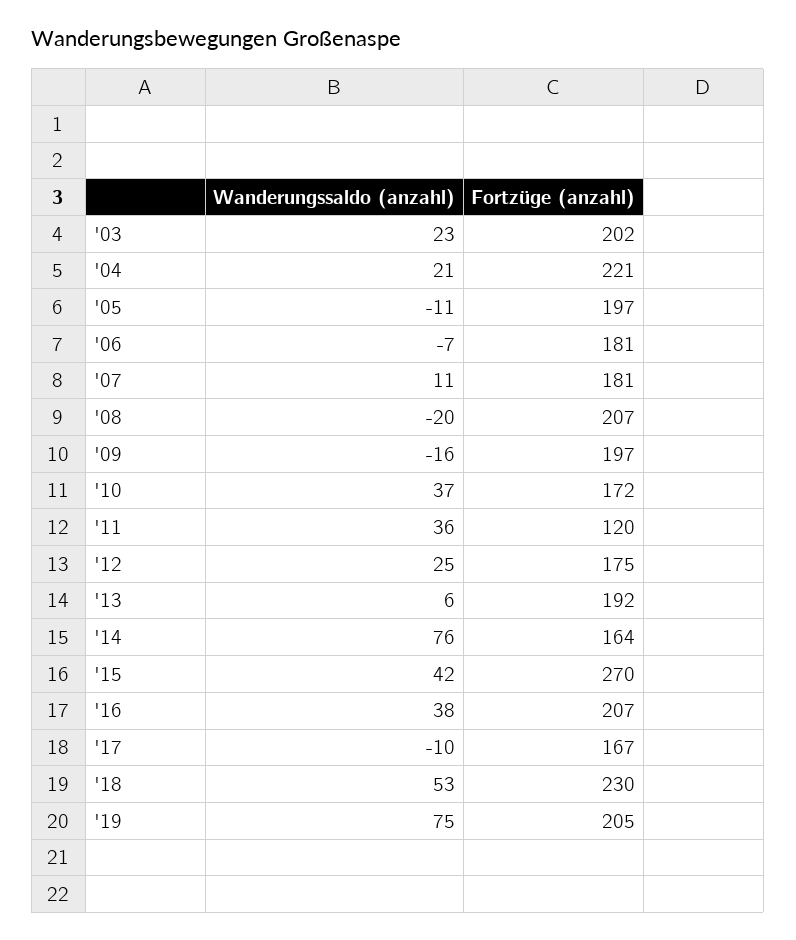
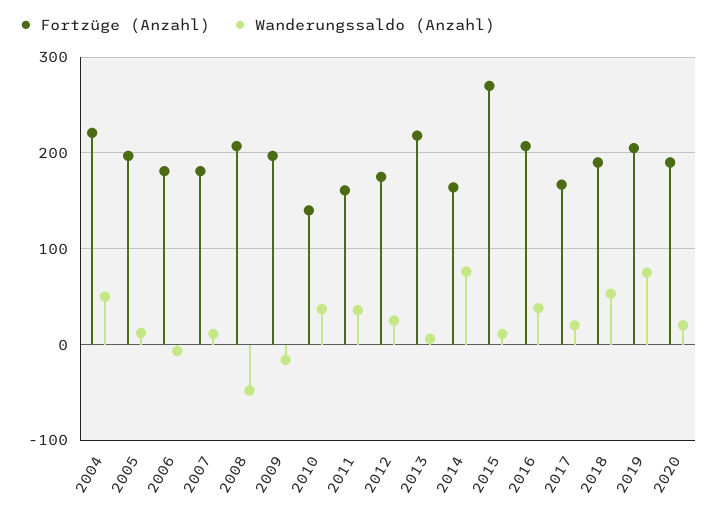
Wanderungssaldo (anzahl), '03: 23 -> none
Fortzüge (anzahl), '03: 202 -> none
Wanderungssaldo (anzahl), '04: 21 -> 50
Wanderungssaldo (anzahl), '05: -11 -> 10
Wanderungssaldo (anzahl), '08: -20 -> -50
Fortzüge (anzahl), '10: 172 -> 140
Fortzüge (anzahl), '11: 120 -> 160
Fortzüge (anzahl), '13: 192 -> 220
Wanderungssaldo (anzahl), '15: 42 -> 10
Wanderungssaldo (anzahl), '17: -10 -> 20
Fortzüge (anzahl), '18: 230 -> 190
Fortzüge (anzahl), 2020: none -> 190
Wanderungssaldo (anzahl), 2020: none -> 20

